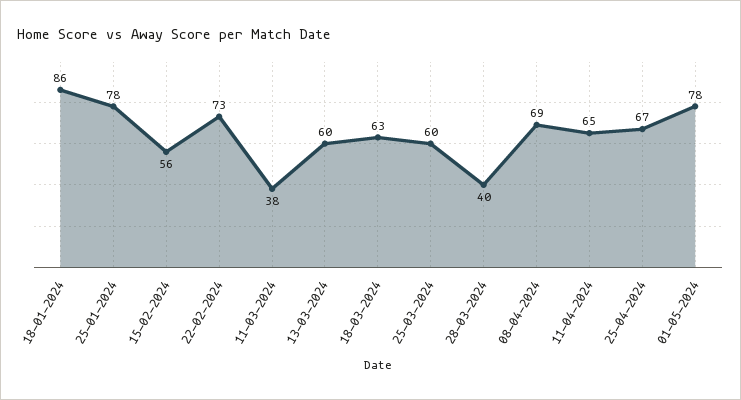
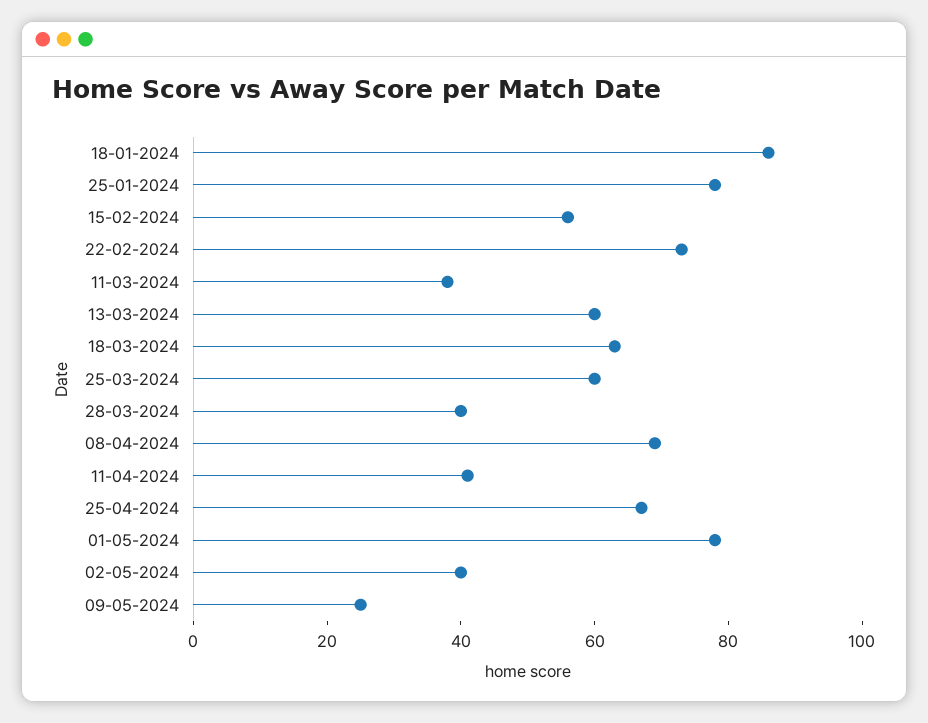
11-04-2024: 65 -> 40
02-05-2024: none -> 40
09-05-2024: none -> 25

